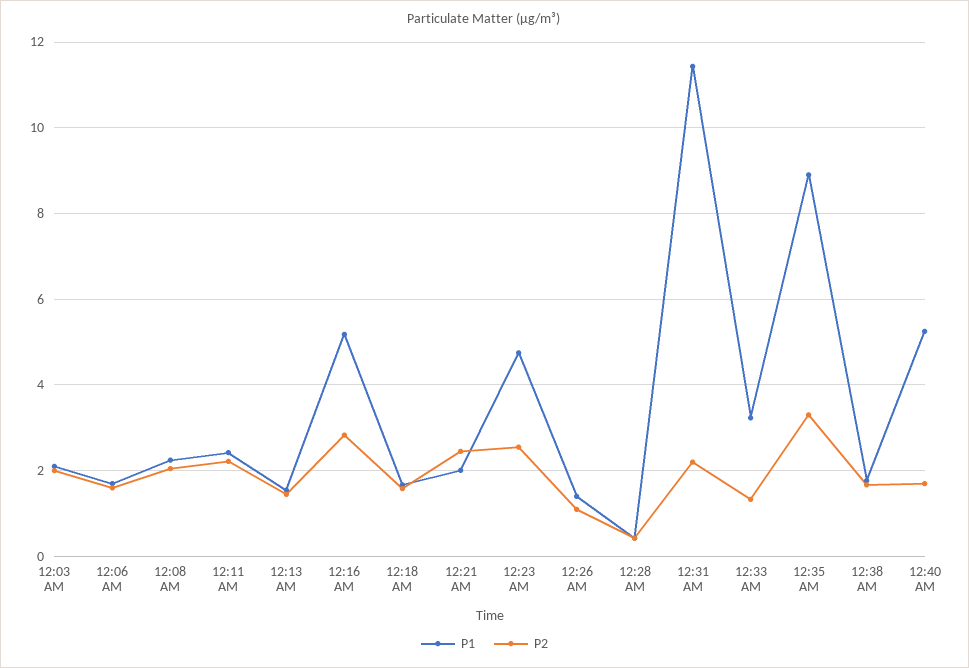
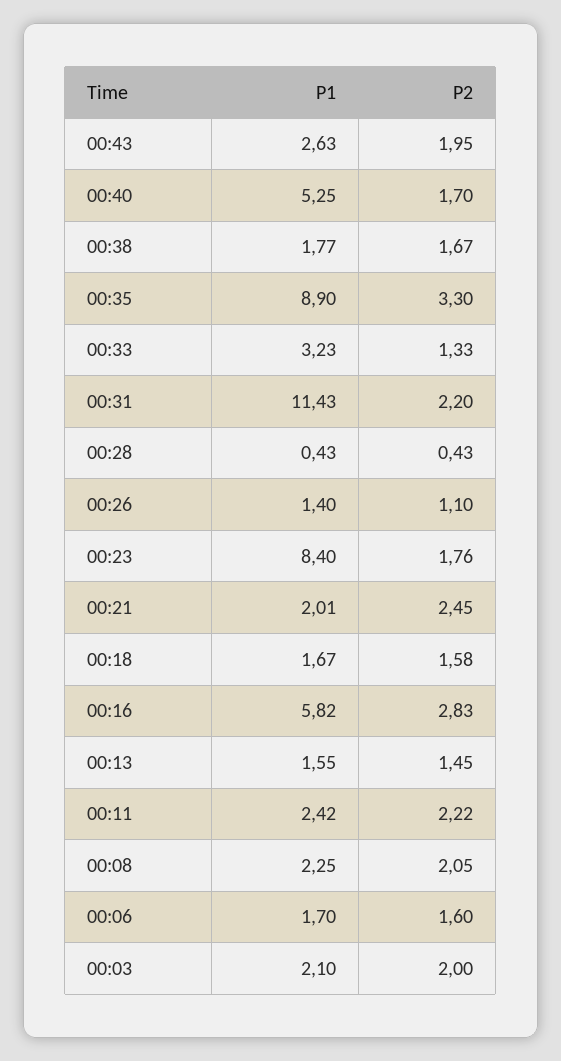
P1, 12:16 AM: 5.2 -> 5.82
P1, 12:23 AM: 4.8 -> 8.4
P2, 12:23 AM: 2.6 -> 1.76
P1, 00:43: none -> 2.63
P2, 00:43: none -> 1.95

